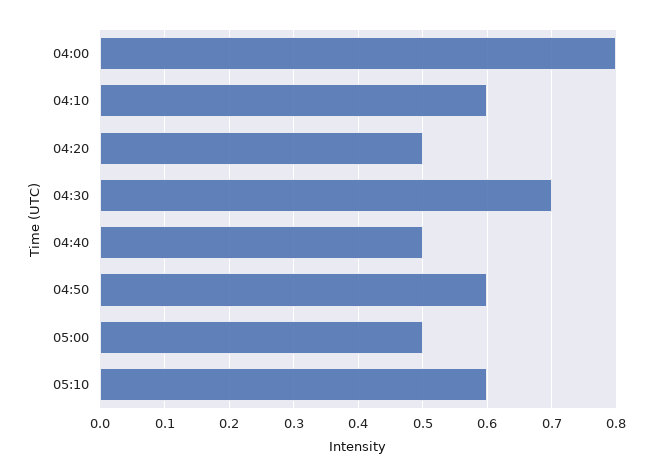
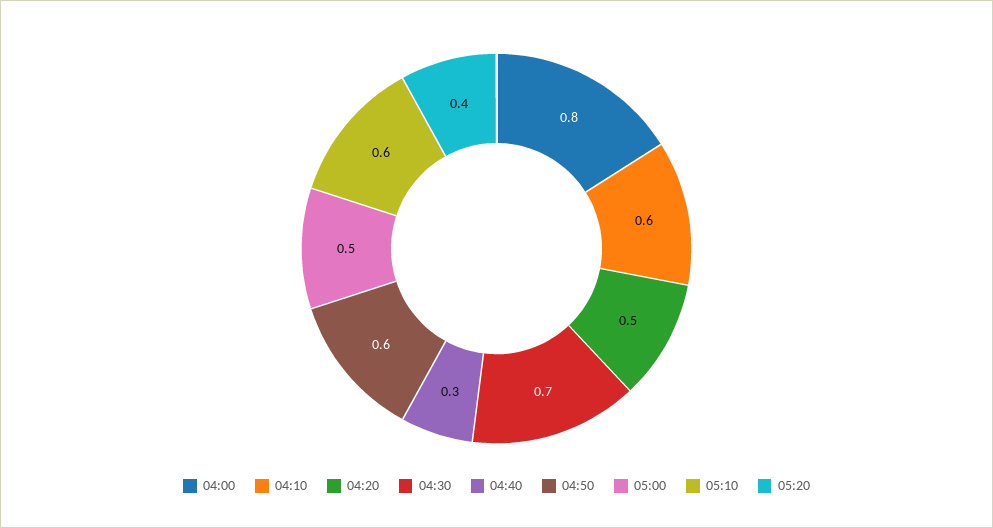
04:40: 0.5 -> 0.3
05:20: none -> 0.4

